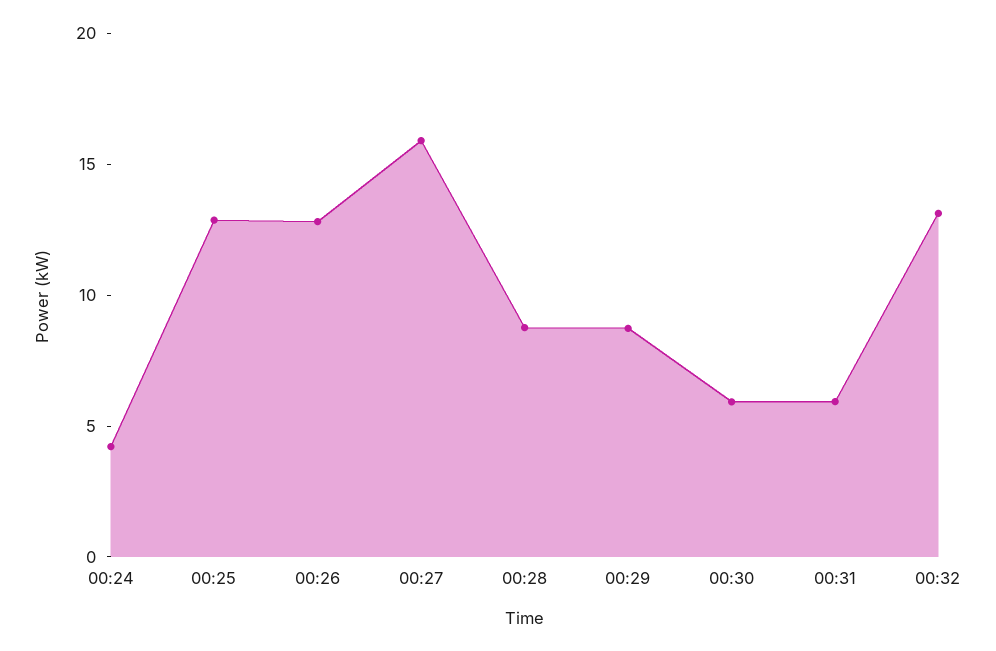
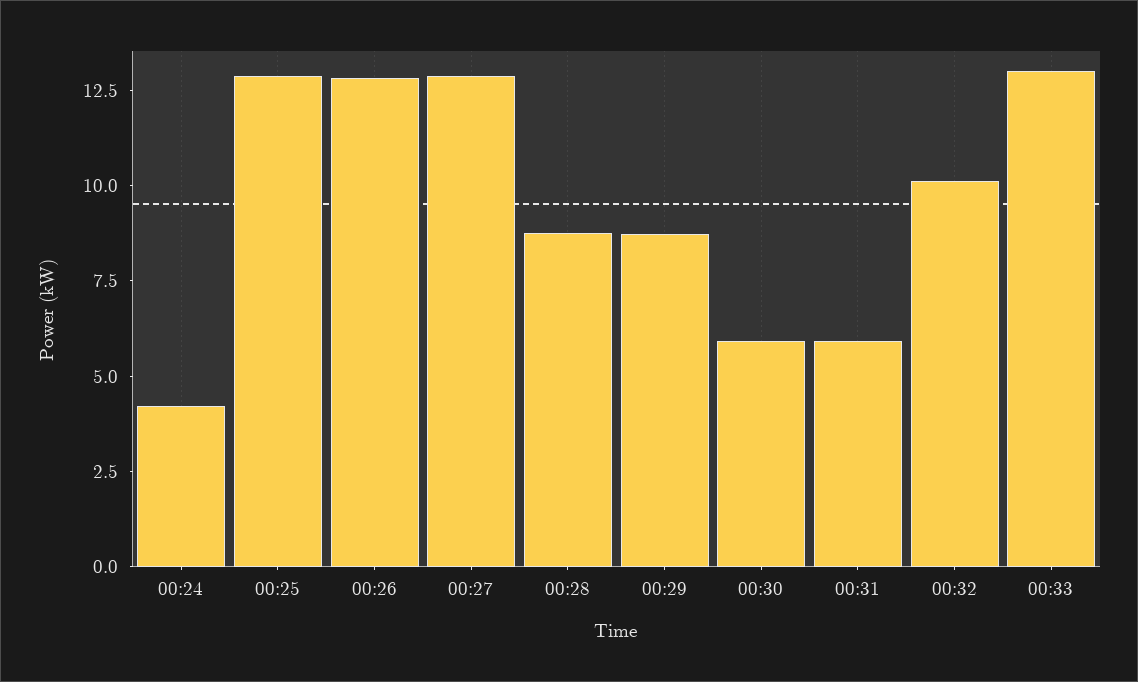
00:27: 16 -> 13
00:32: 13 -> 10
00:33: none -> 13

